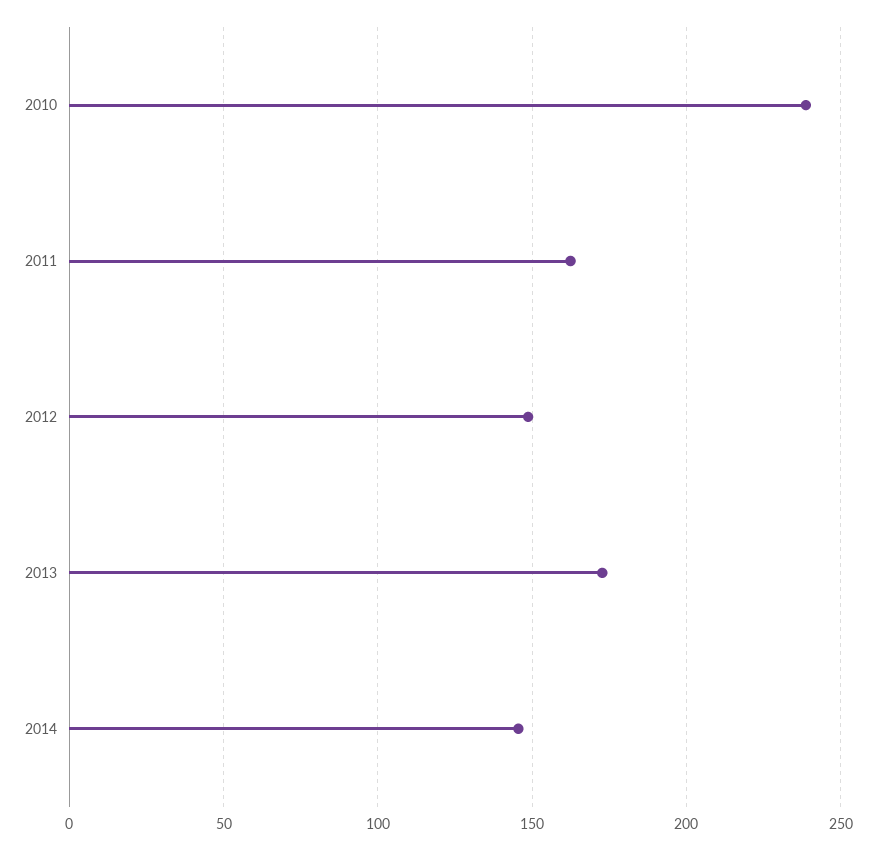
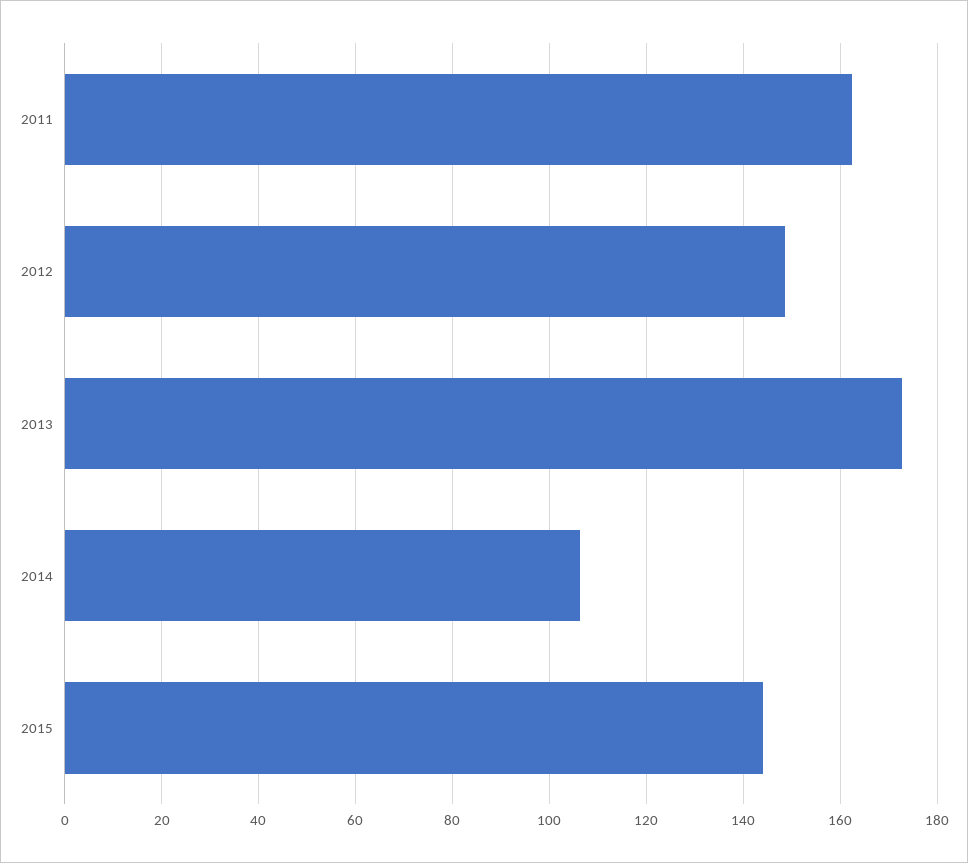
2010: 240 -> none
2014: 145 -> 106
2015: none -> 144

